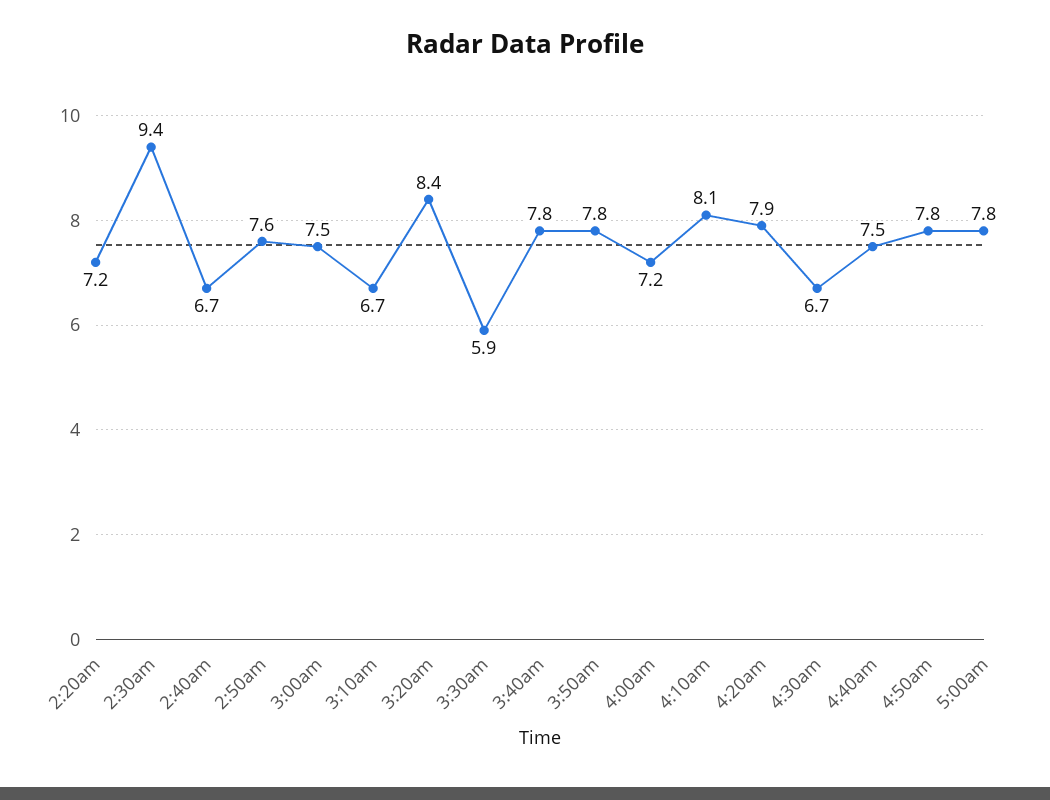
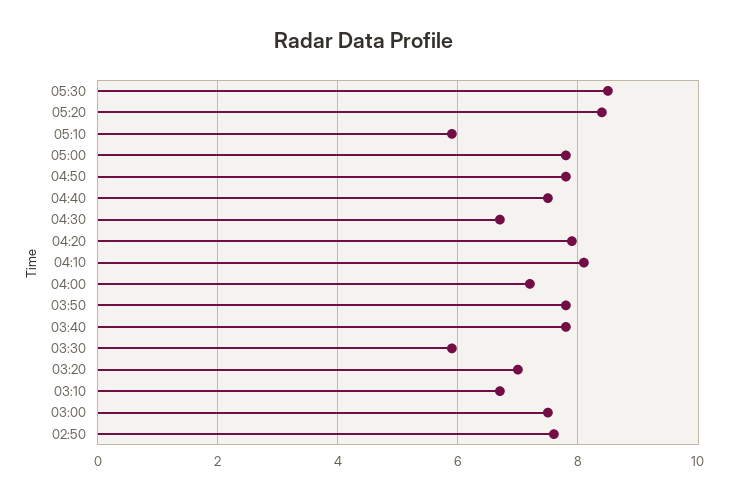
2:20am: 7.2 -> none
2:30am: 9.4 -> none
2:40am: 6.7 -> none
3:20am: 8.4 -> 7
05:30: none -> 8.5
05:20: none -> 8.5
05:10: none -> 6

